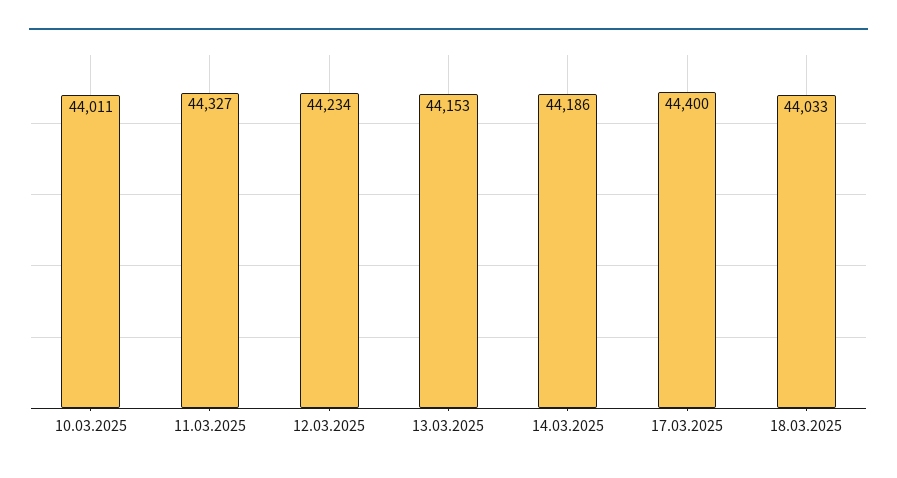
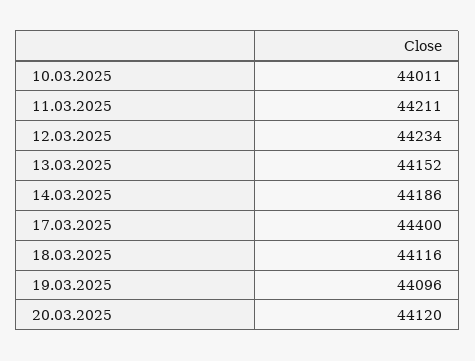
11.03.2025: 44327 -> 44211
13.03.2025: 44153 -> 44152
18.03.2025: 44033 -> 44116
19.03.2025: none -> 44096
20.03.2025: none -> 44120

